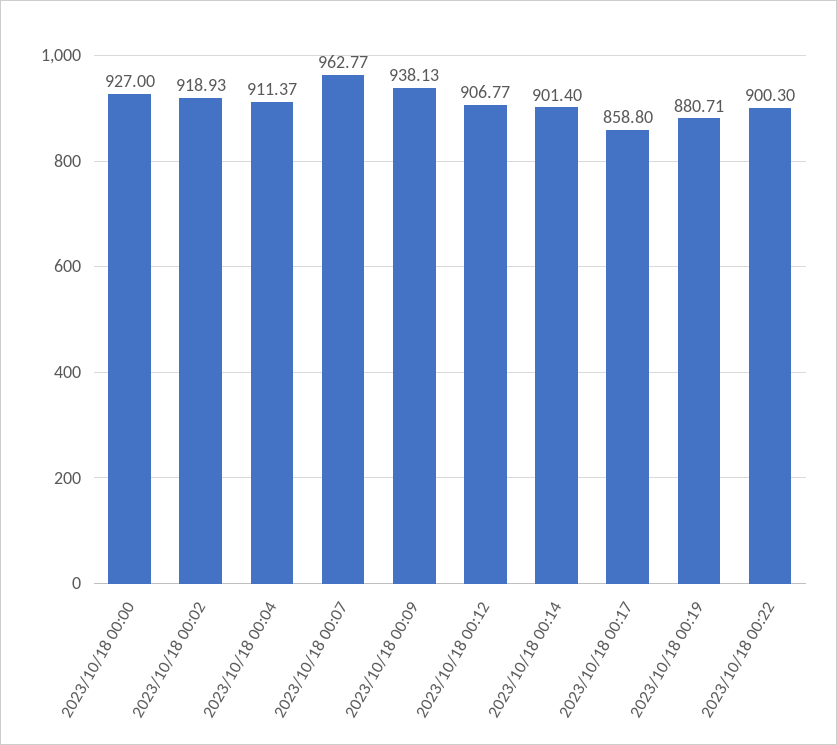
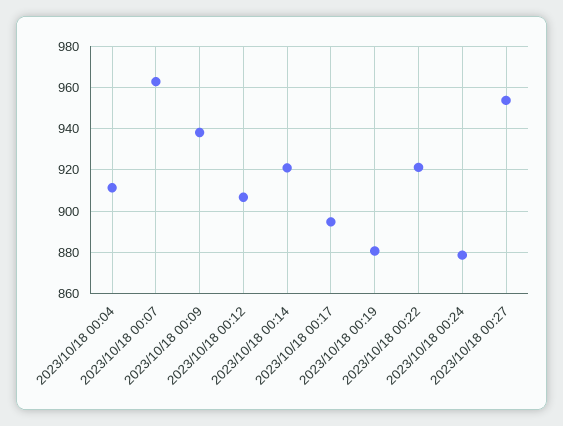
2023/10/18 00:00: 927 -> none
2023/10/18 00:02: 918.93 -> none
2023/10/18 00:14: 901.4 -> 920
2023/10/18 00:17: 858.8 -> 895
2023/10/18 00:22: 900.3 -> 920
2023/10/18 00:24: none -> 880
2023/10/18 00:27: none -> 955

